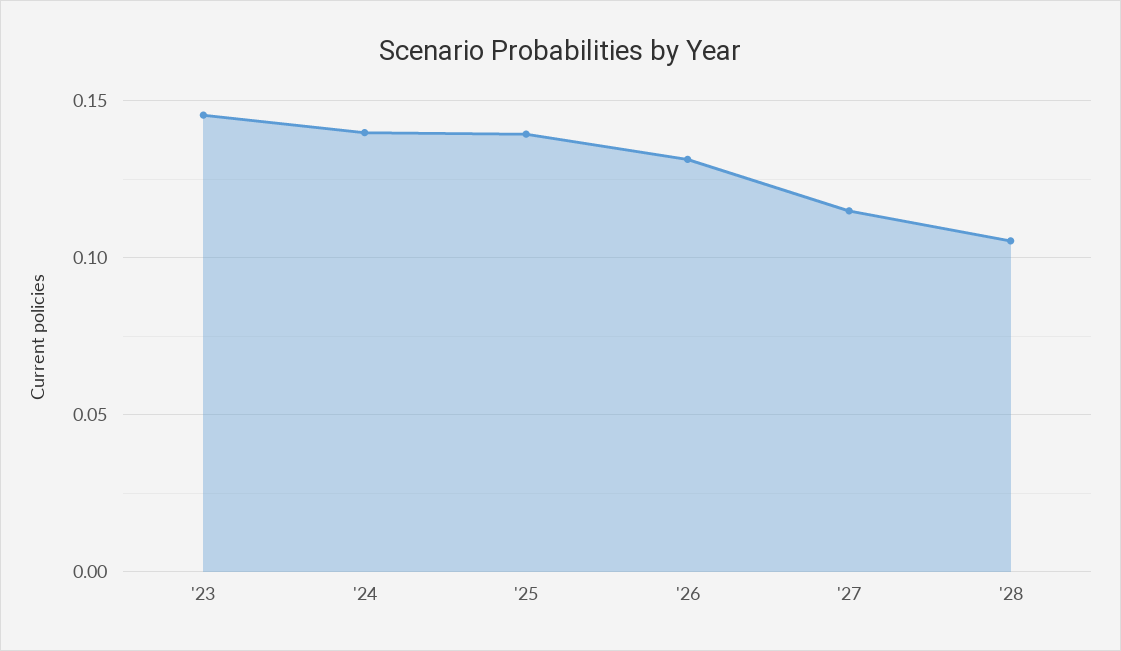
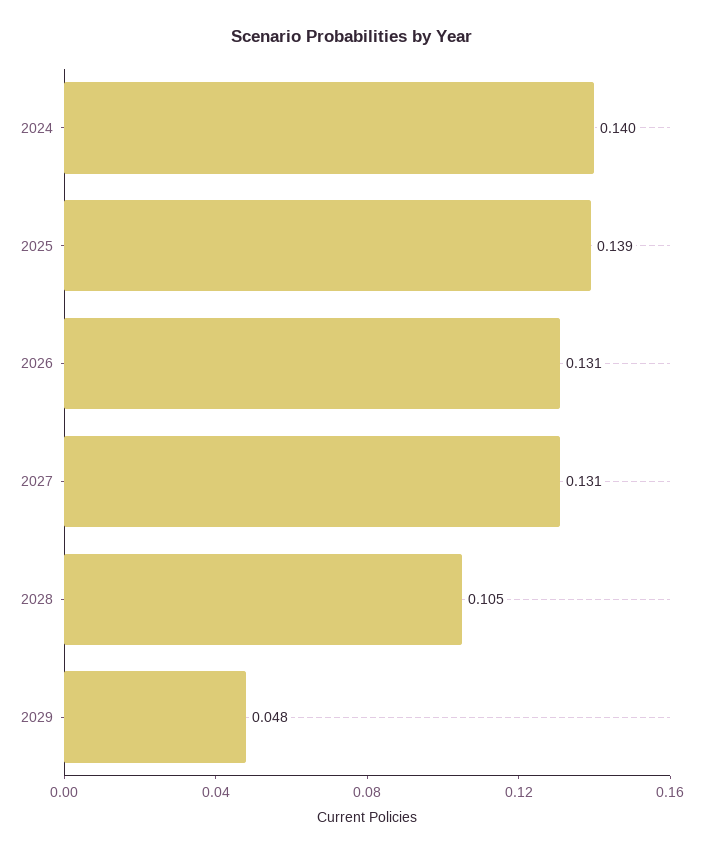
'23: 0.145 -> none
'27: 0.115 -> 0.131
2029: none -> 0.048

